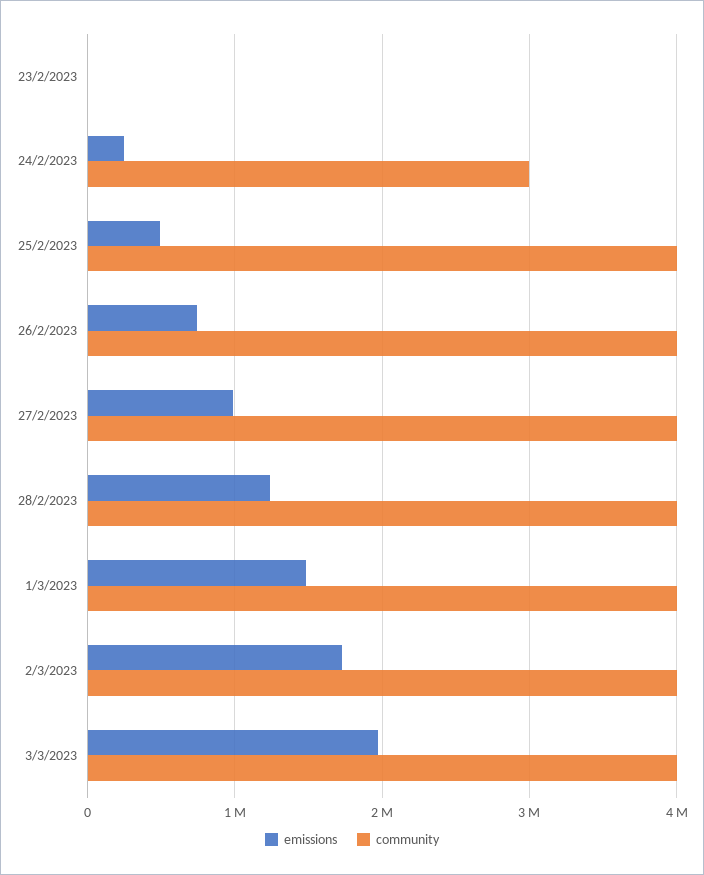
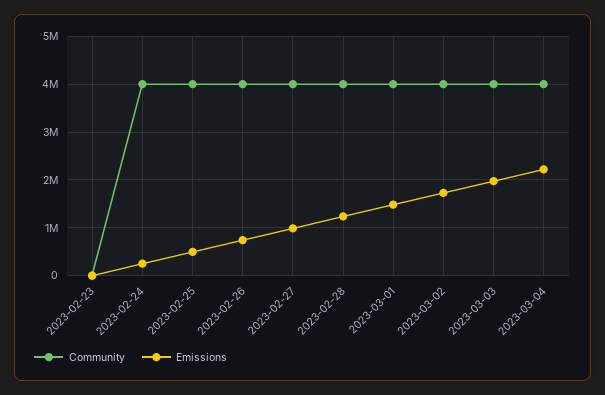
community, 24/2/2023: 3000000 -> 4000000
community, 2023-03-04: none -> 4000000
emissions, 2023-03-04: none -> 2200000

